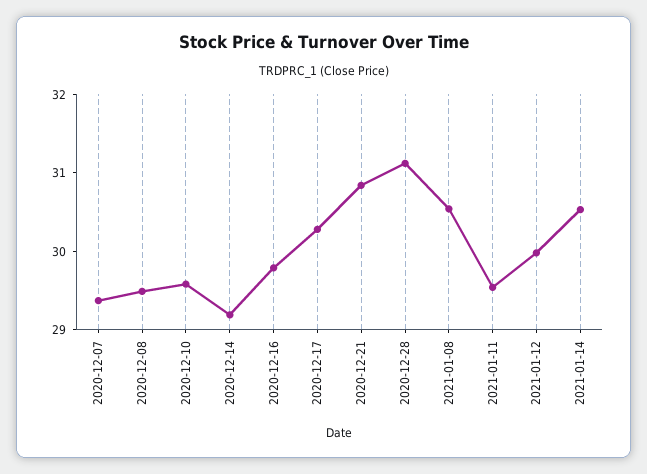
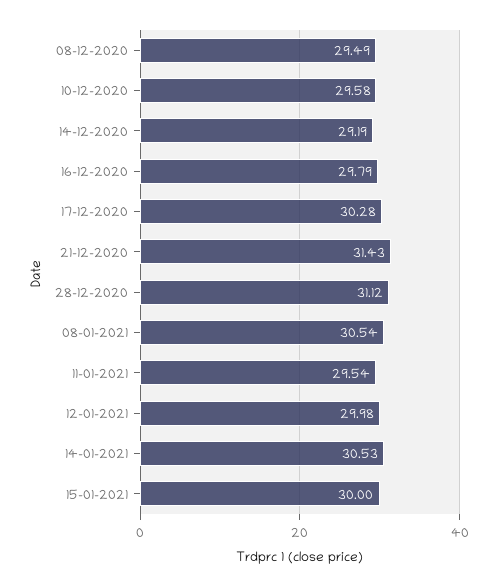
2020-12-07: 29.4 -> none
2020-12-21: 30.8 -> 31.43
15-01-2021: none -> 30

